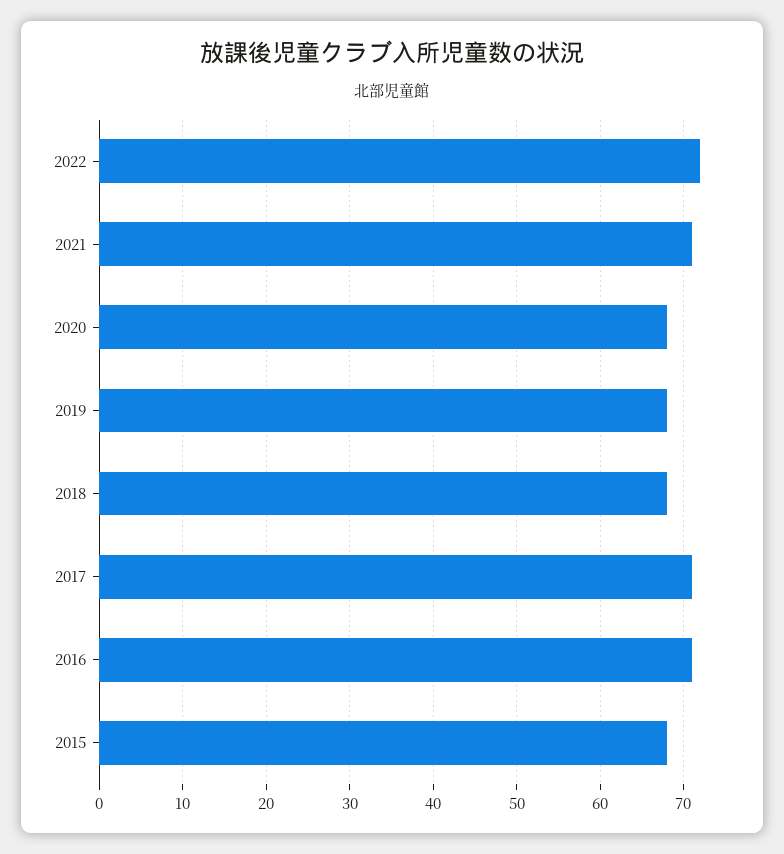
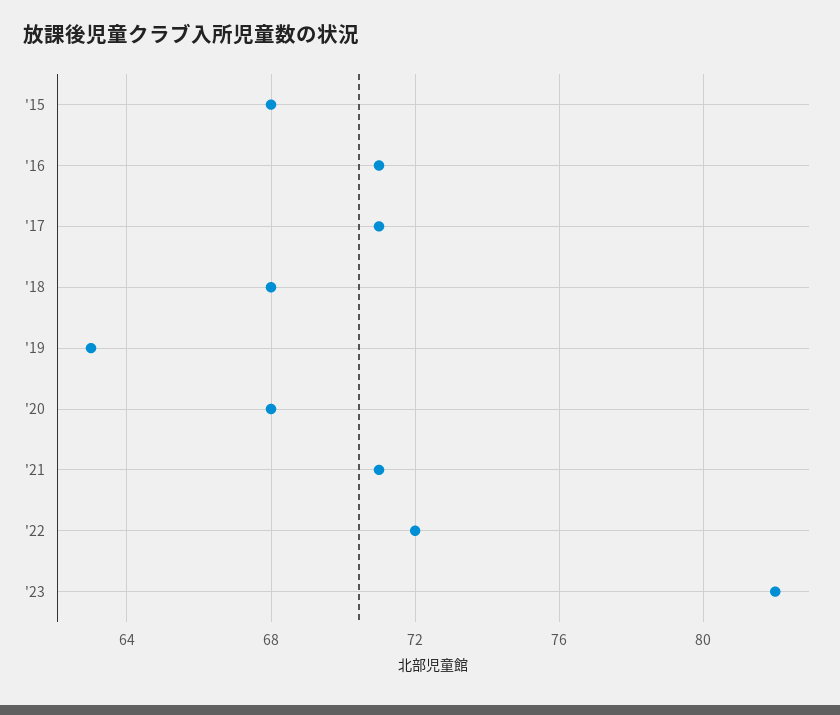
2019: 68 -> 63
'23: none -> 82

